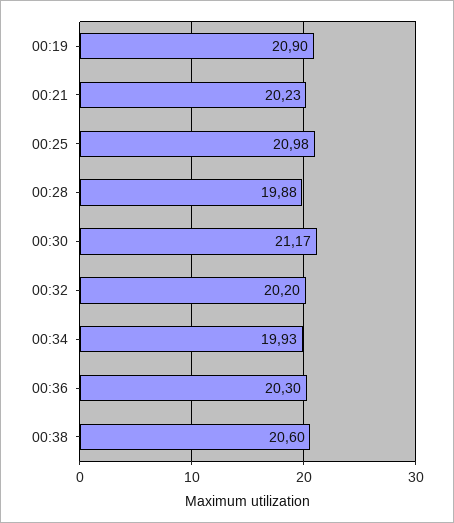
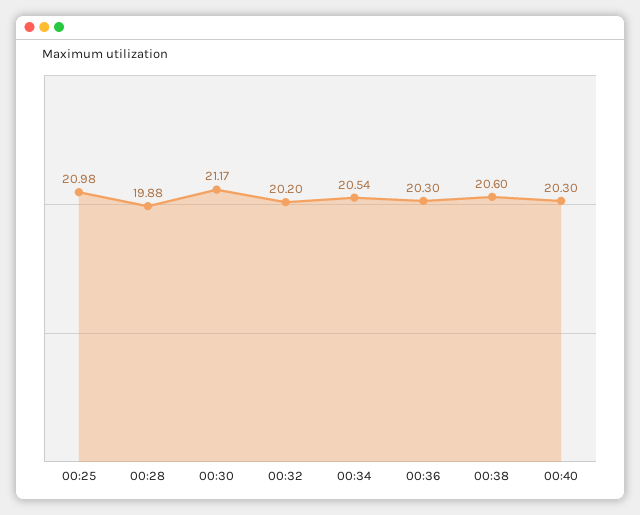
00:19: 20.9 -> none
00:21: 20.23 -> none
00:34: 19.93 -> 20.54
00:40: none -> 20.3

